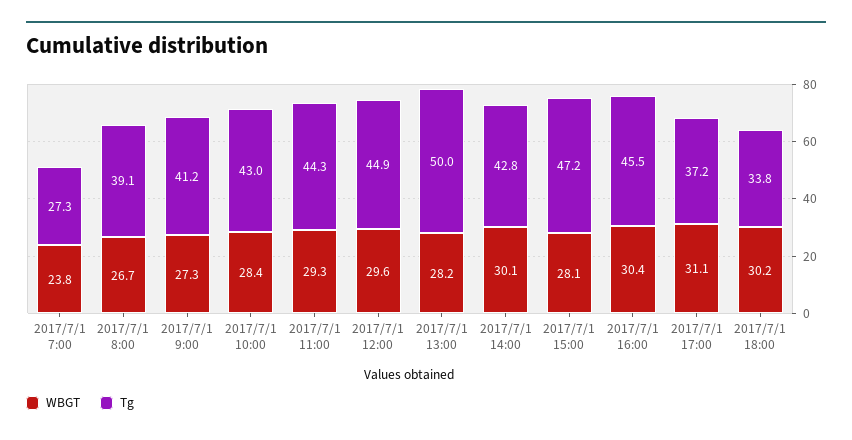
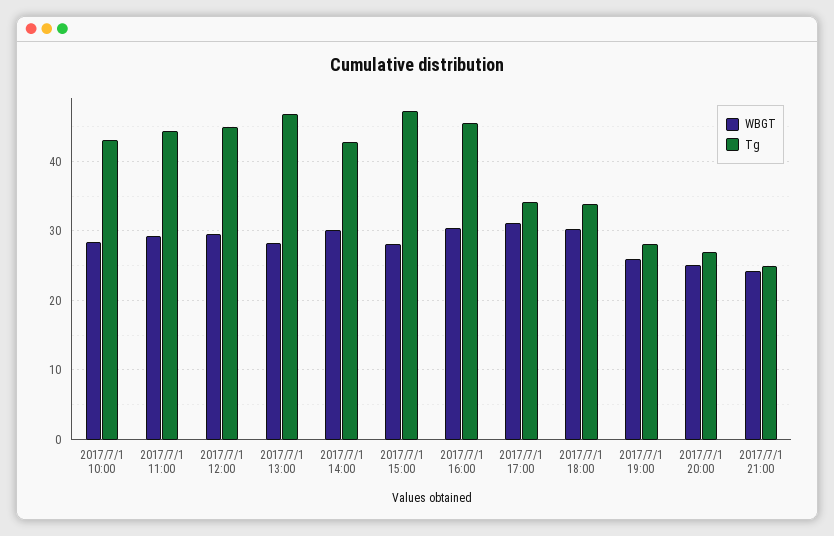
WBGT, 2017/7/1 7:00: 23.8 -> none
Tg, 2017/7/1 7:00: 27.3 -> none
WBGT, 2017/7/1 8:00: 26.7 -> none
Tg, 2017/7/1 8:00: 39.1 -> none
WBGT, 2017/7/1 9:00: 27.3 -> none
Tg, 2017/7/1 9:00: 41.2 -> none
Tg, 2017/7/1 13:00: 50 -> 47
Tg, 2017/7/1 17:00: 37.2 -> 34
WBGT, 2017/7/1 19:00: none -> 26
Tg, 2017/7/1 19:00: none -> 28
WBGT, 2017/7/1 20:00: none -> 25
Tg, 2017/7/1 20:00: none -> 27
WBGT, 2017/7/1 21:00: none -> 24
Tg, 2017/7/1 21:00: none -> 25

